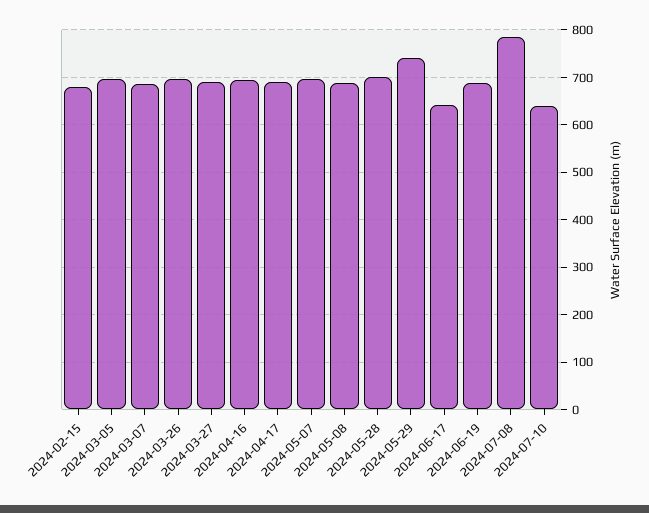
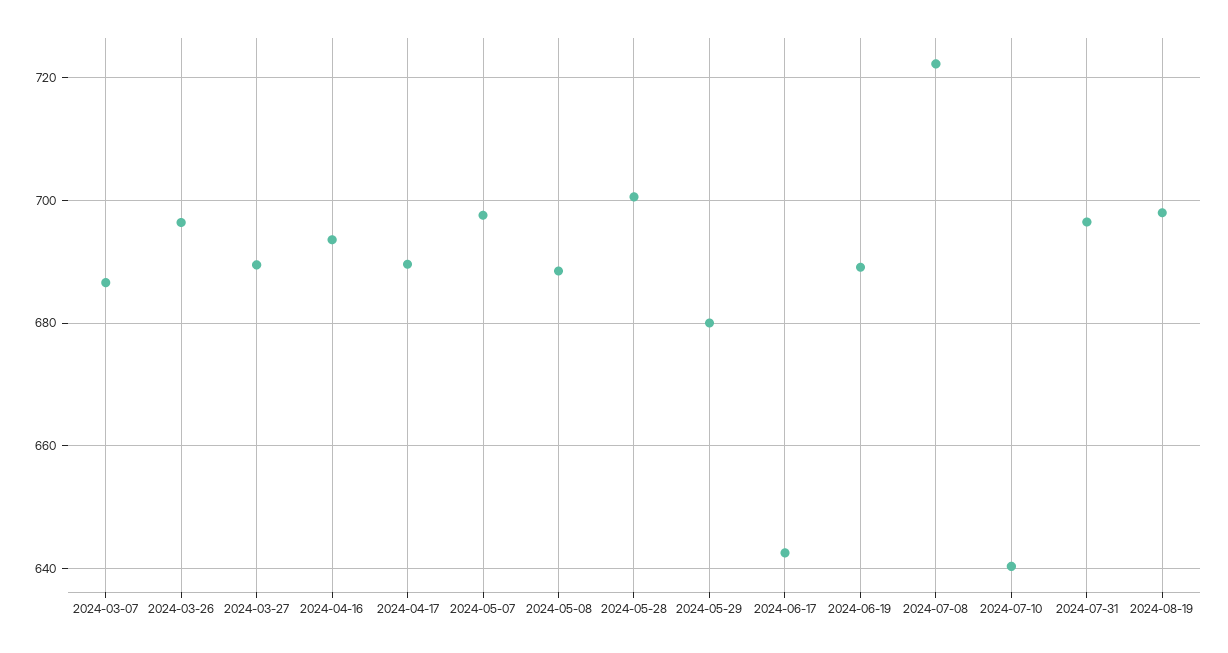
2024-02-15: 680 -> none
2024-03-05: 700 -> none
2024-05-29: 740 -> 680
2024-07-08: 780 -> 722
2024-07-31: none -> 696
2024-08-19: none -> 698

